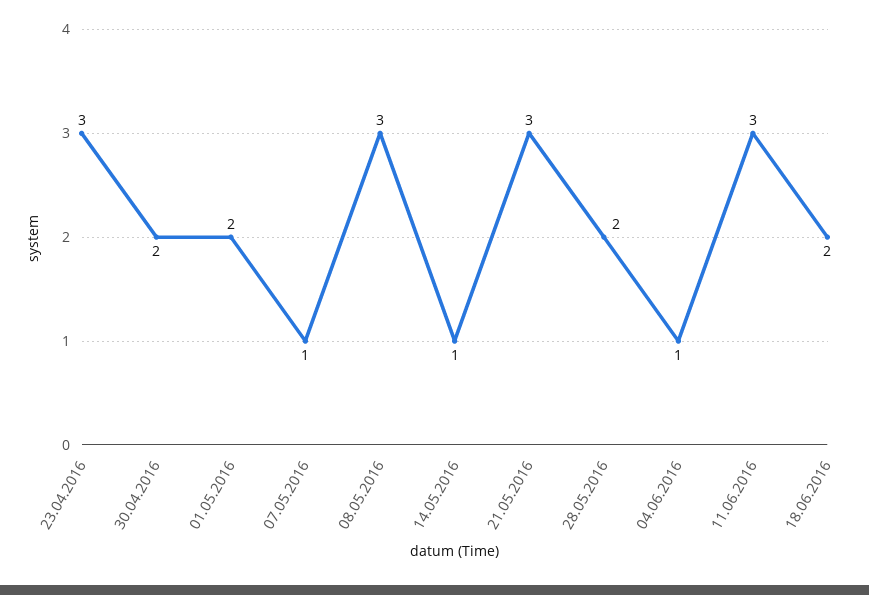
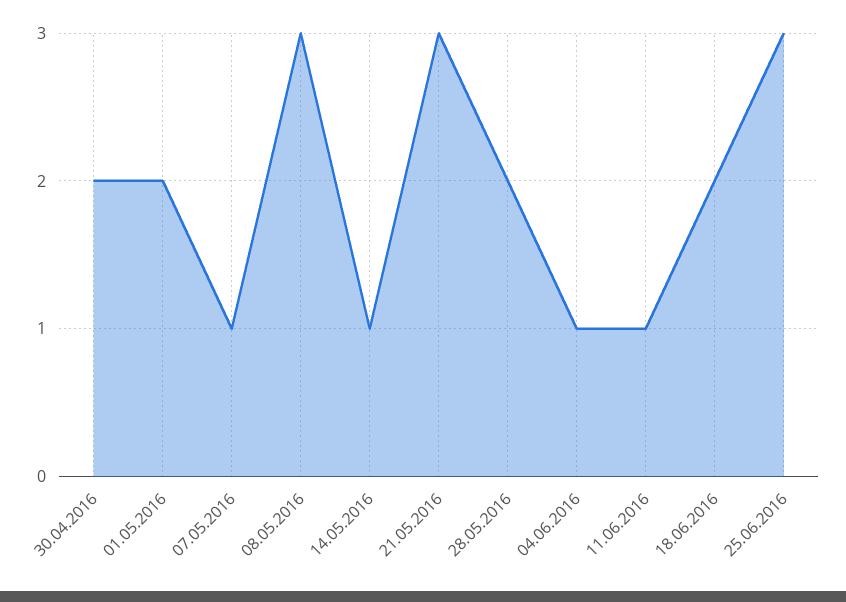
23.04.2016: 3 -> none
11.06.2016: 3 -> 1
25.06.2016: none -> 3

